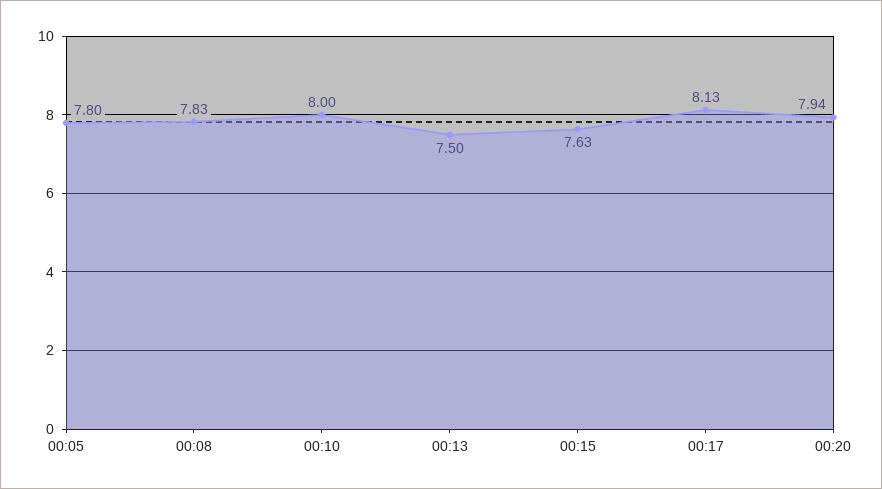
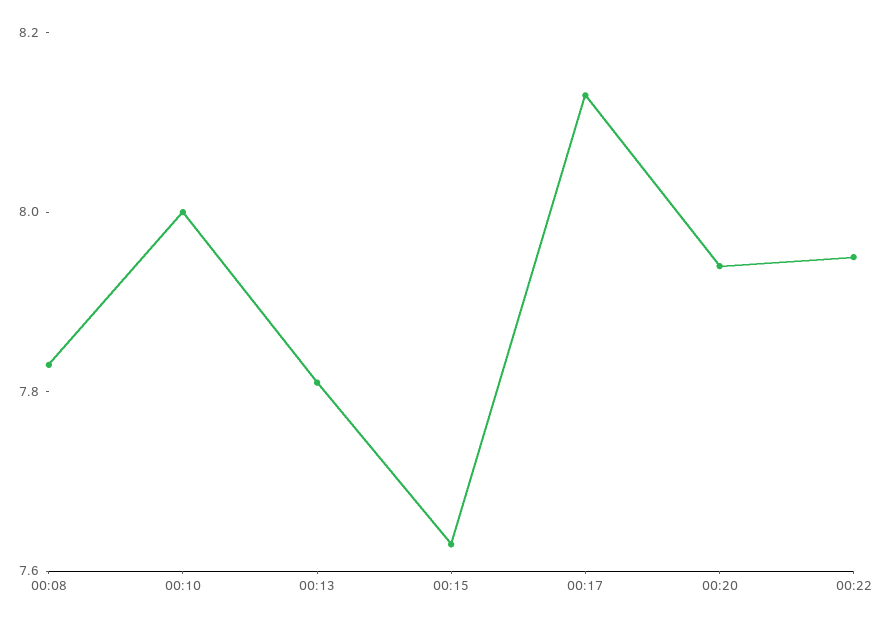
00:05: 7.8 -> none
00:13: 7.5 -> 7.8
00:22: none -> 7.95

